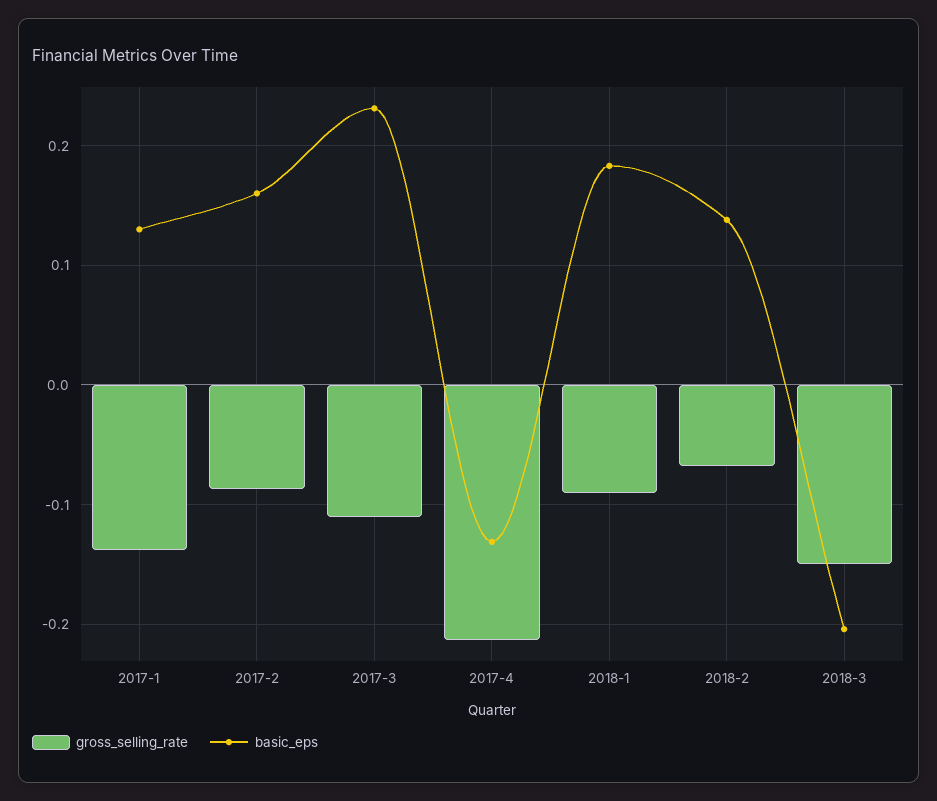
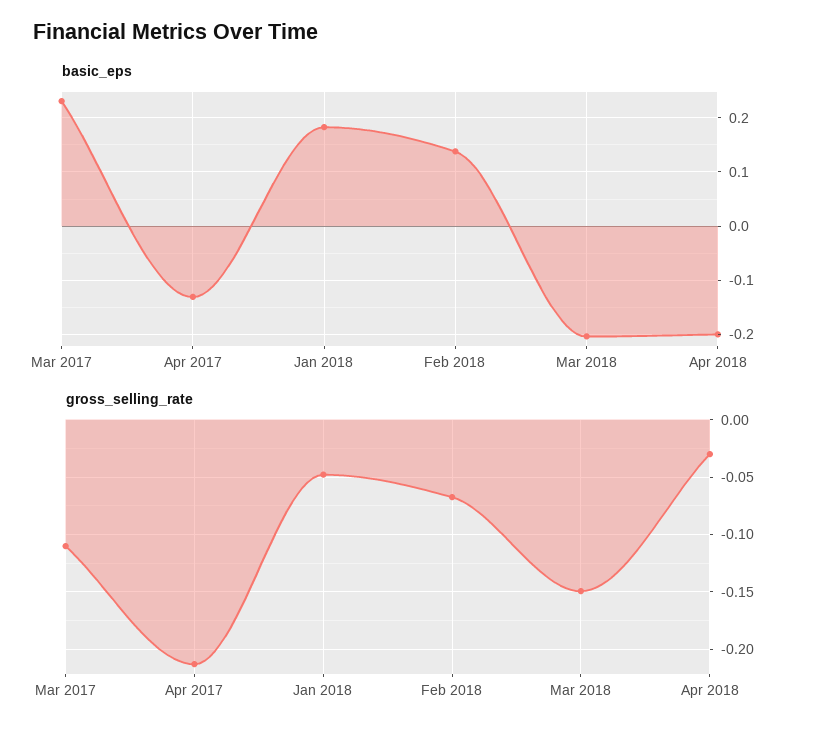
gross_selling_rate, 2017-1: -0.14 -> none
basic_eps, 2017-1: 0.13 -> none
gross_selling_rate, 2017-2: -0.09 -> none
basic_eps, 2017-2: 0.16 -> none
gross_selling_rate, 2018-1: -0.09 -> -0.05
basic_eps, Apr 2018: none -> -0.2
gross_selling_rate, Apr 2018: none -> -0.03

